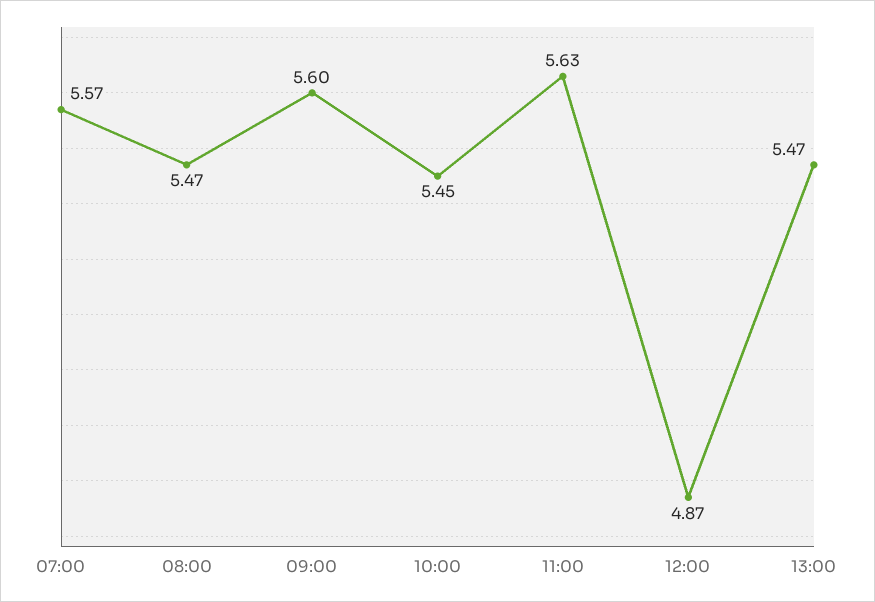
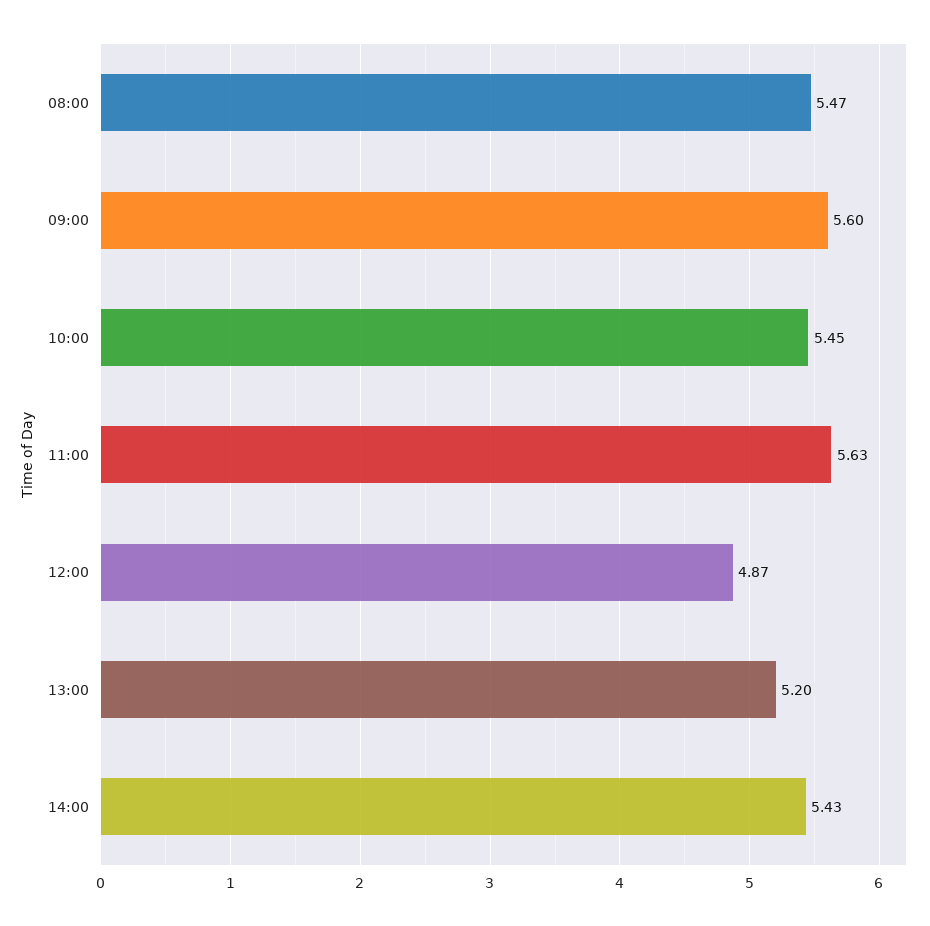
07:00: 5.57 -> none
13:00: 5.47 -> 5.2
14:00: none -> 5.43

